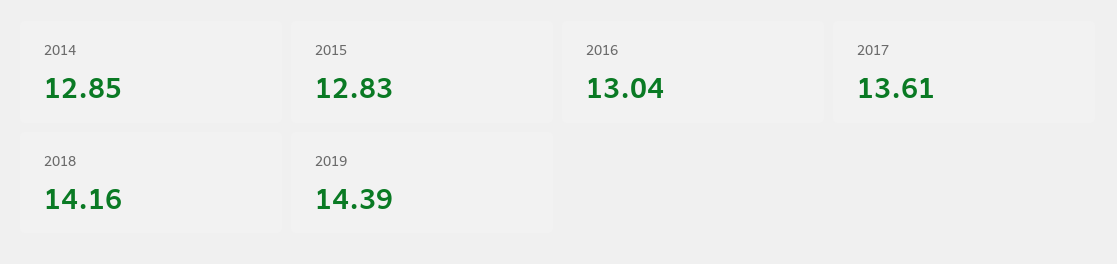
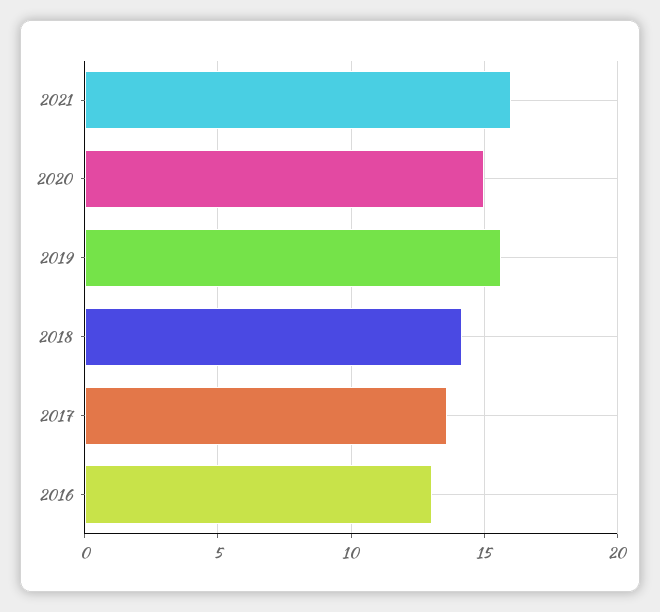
2014: 12.85 -> none
2015: 12.83 -> none
2019: 14.39 -> 15.5
2021: none -> 16
2020: none -> 15

